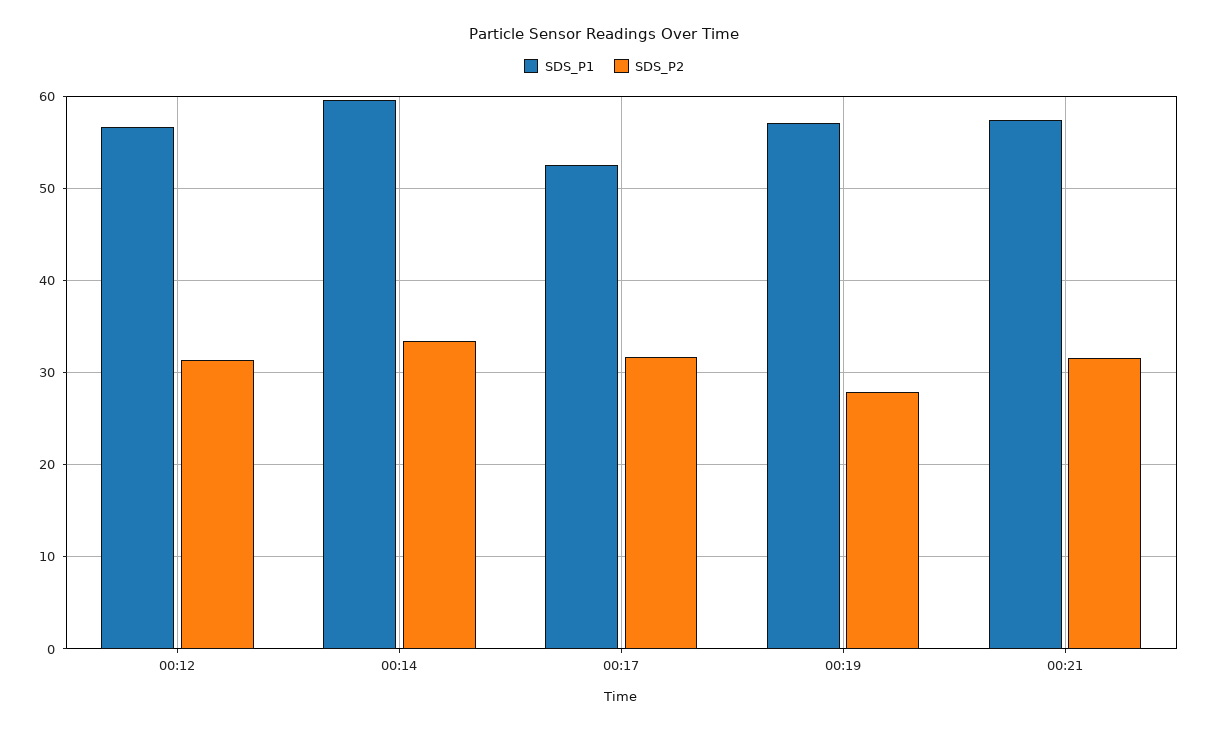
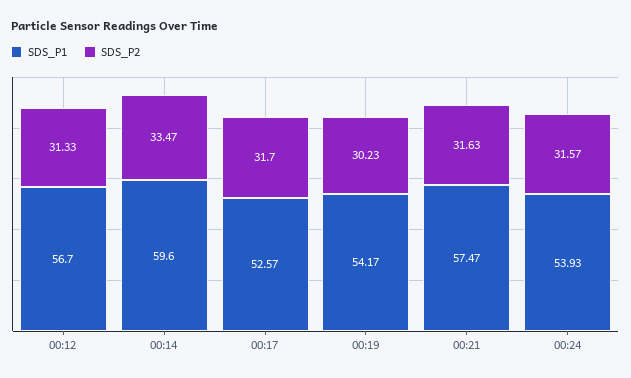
SDS_P1, 00:19: 57 -> 54.17
SDS_P2, 00:19: 28 -> 30.23
SDS_P1, 00:24: none -> 53.93
SDS_P2, 00:24: none -> 31.57

